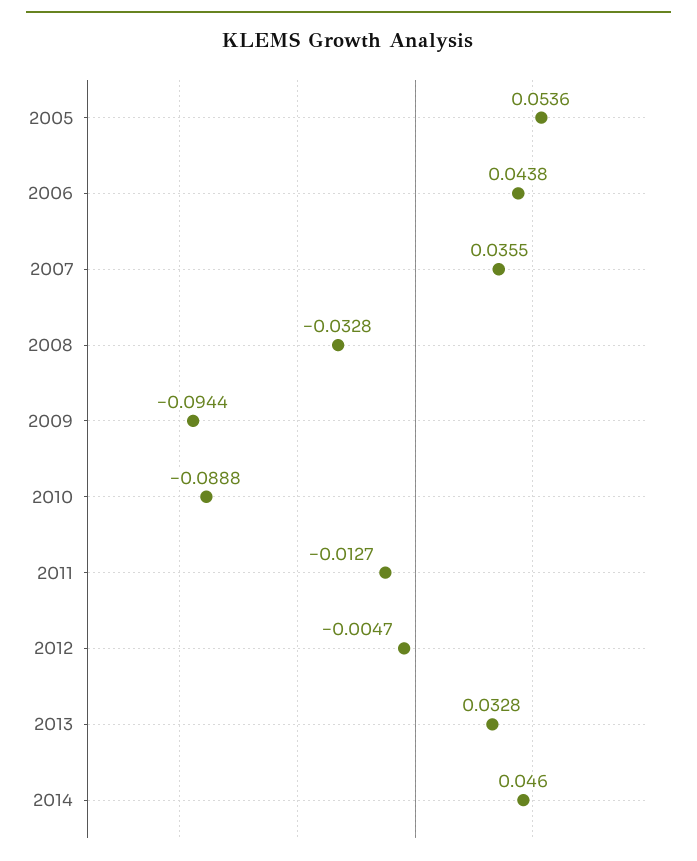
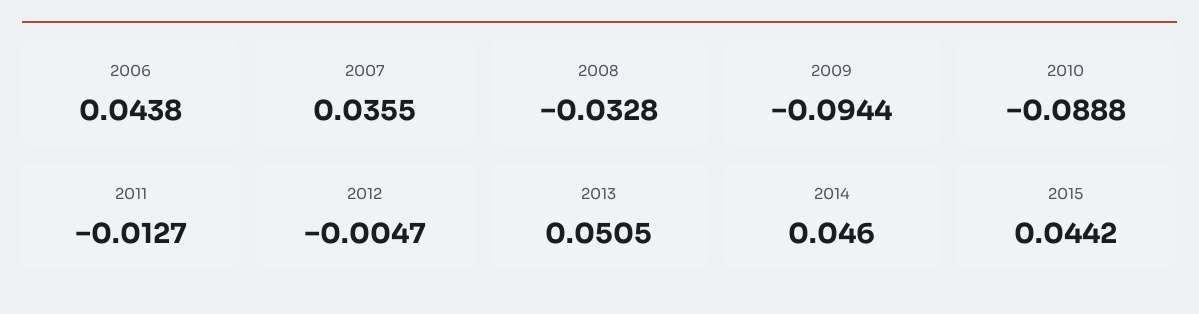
2005: 0.0536 -> none
2013: 0.0328 -> 0.0505
2015: none -> 0.0442

